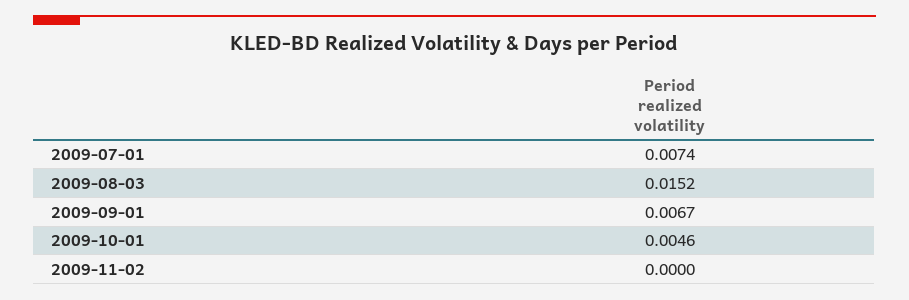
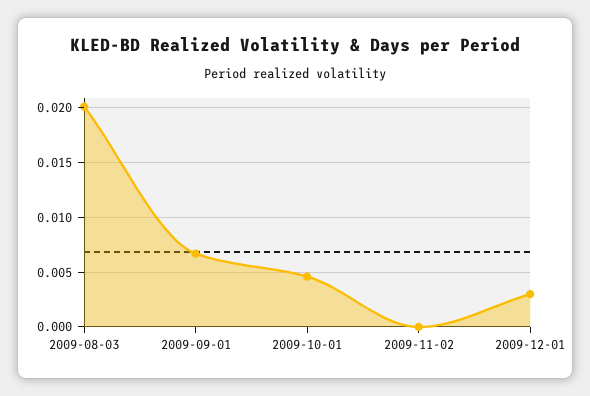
2009-07-01: 0.0074 -> none
2009-08-03: 0.0152 -> 0.02
2009-12-01: none -> 0.003

